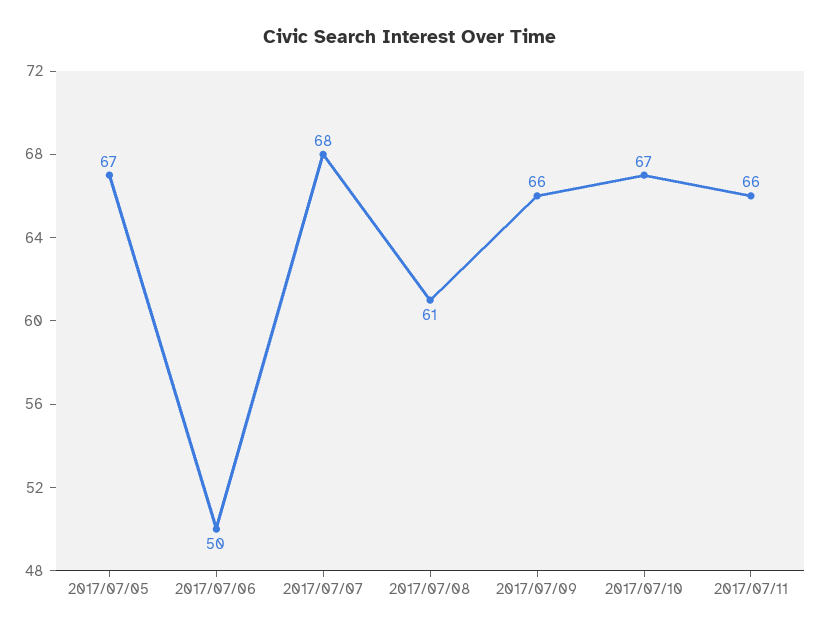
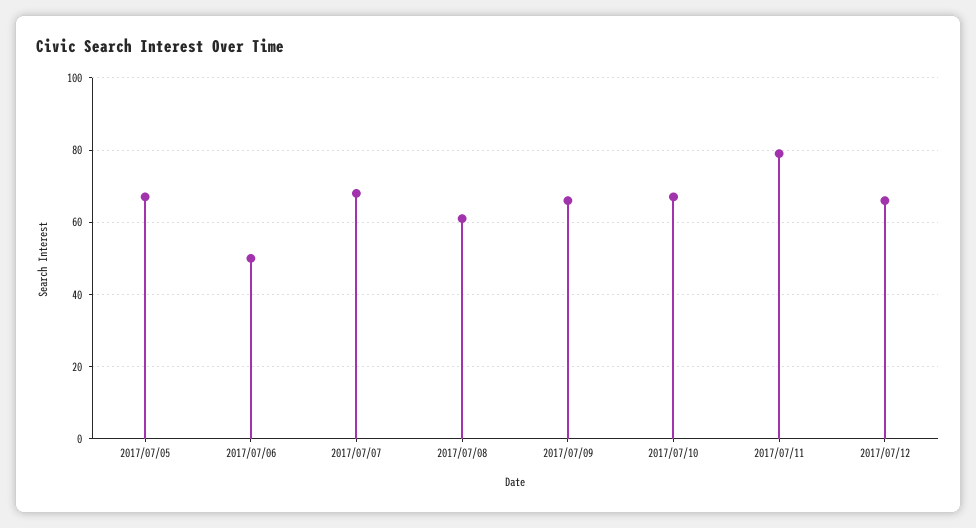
2017/07/11: 66 -> 80
2017/07/12: none -> 65

